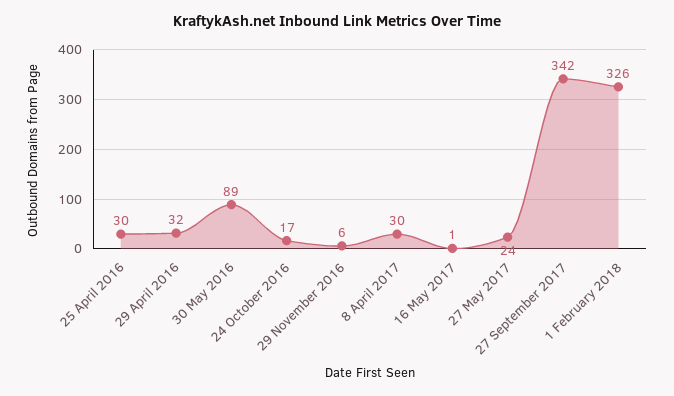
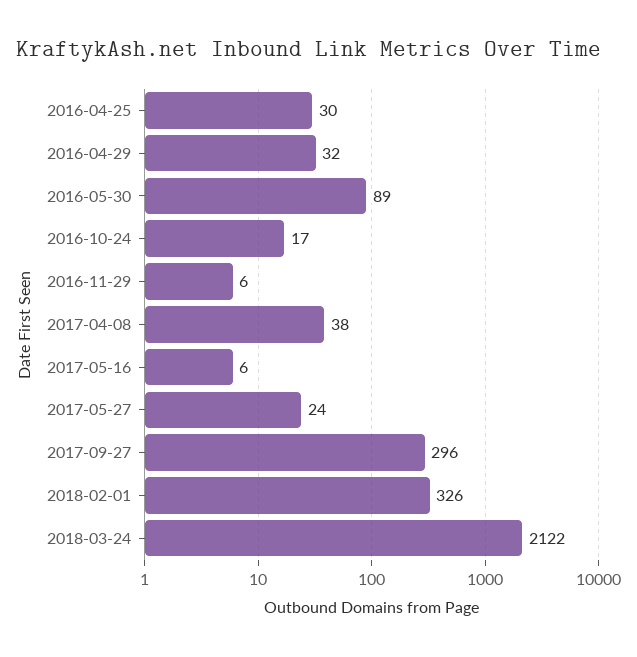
8 April 2017: 30 -> 38
16 May 2017: 1 -> 6
27 September 2017: 342 -> 296
2018-03-24: none -> 2122

